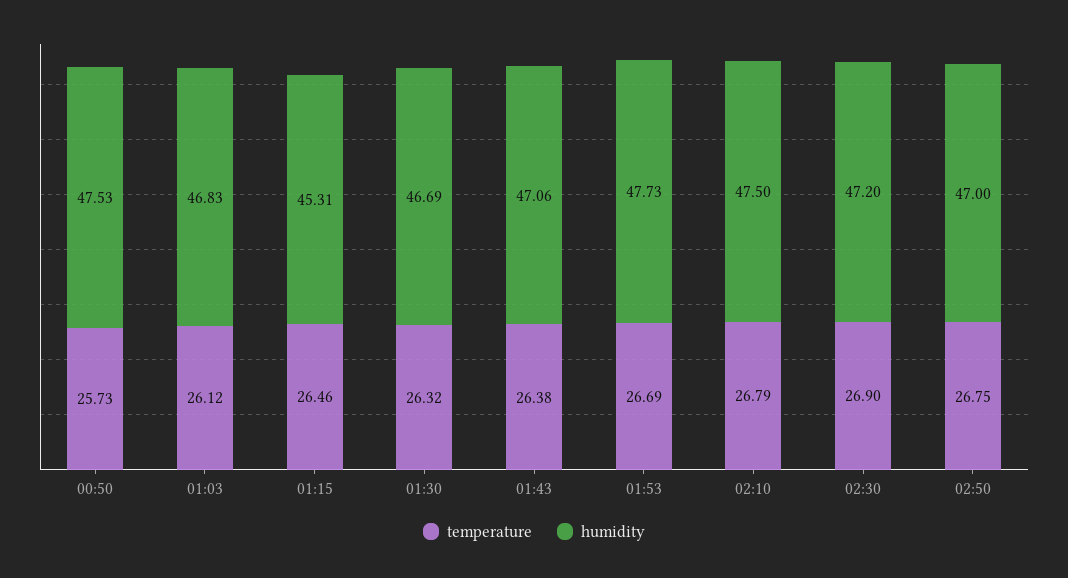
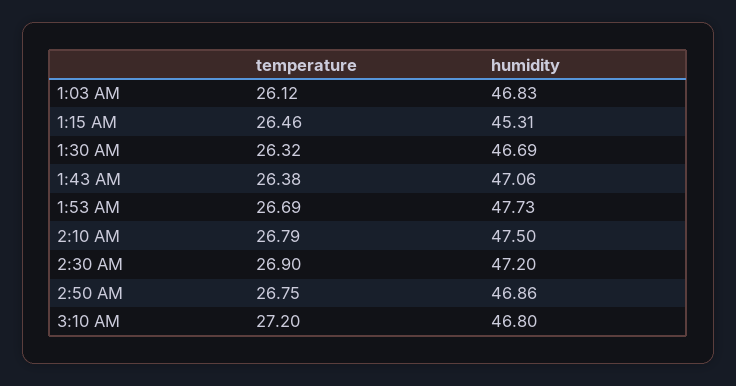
temperature, 00:50: 25.73 -> none
humidity, 00:50: 47.53 -> none
humidity, 02:50: 47 -> 46.86
temperature, 3:10 AM: none -> 27.2
humidity, 3:10 AM: none -> 46.8

